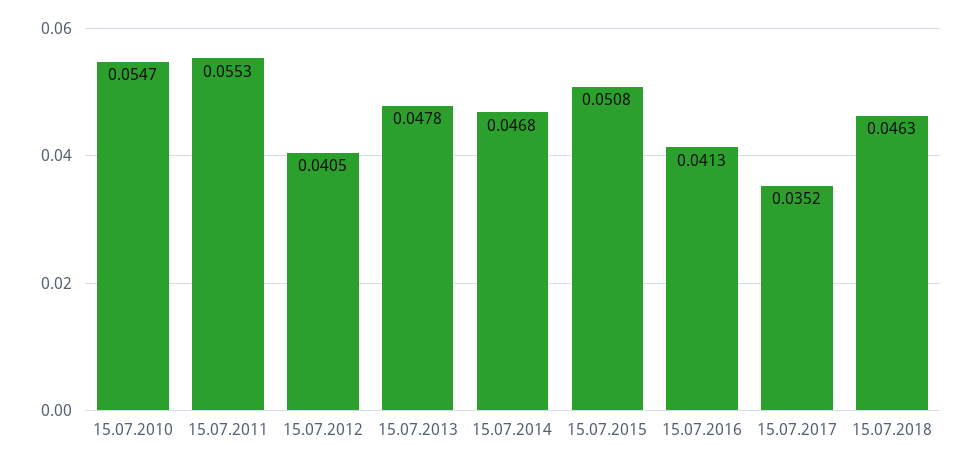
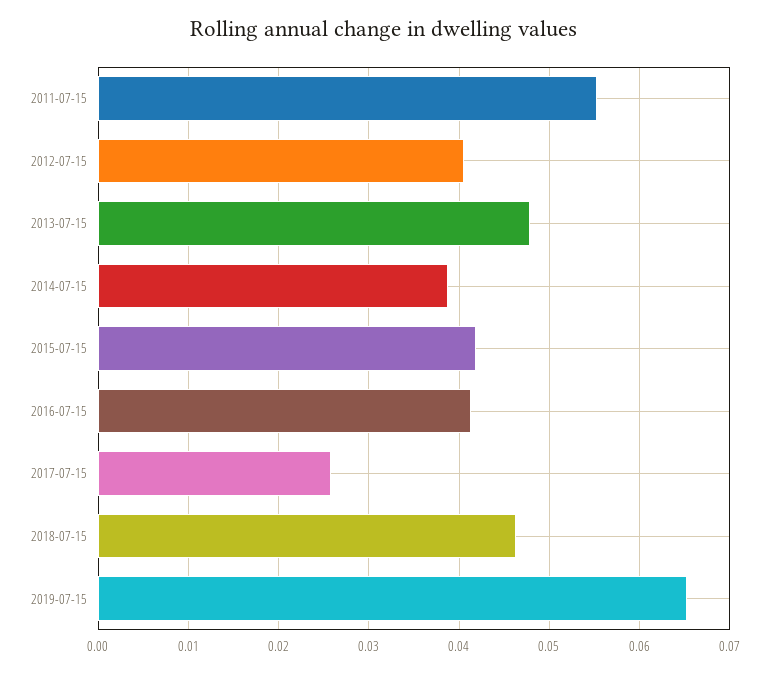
15.07.2010: 0.0547 -> none
15.07.2014: 0.0468 -> 0.039
15.07.2015: 0.0508 -> 0.042
15.07.2017: 0.0352 -> 0.026
2019-07-15: none -> 0.065

